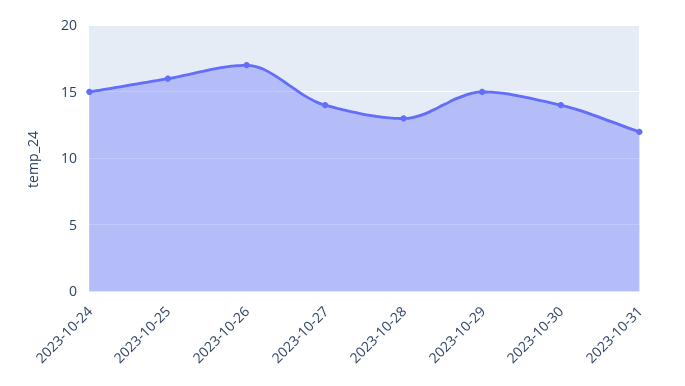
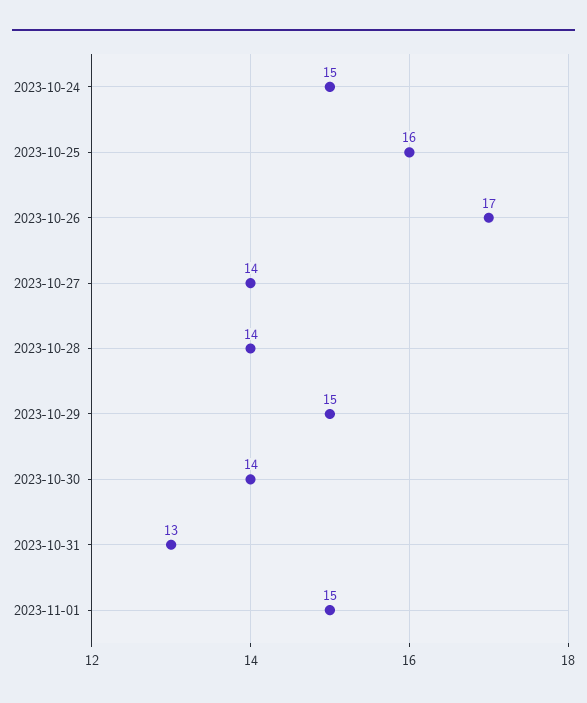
2023-10-28: 13 -> 14
2023-10-31: 12 -> 13
2023-11-01: none -> 15

